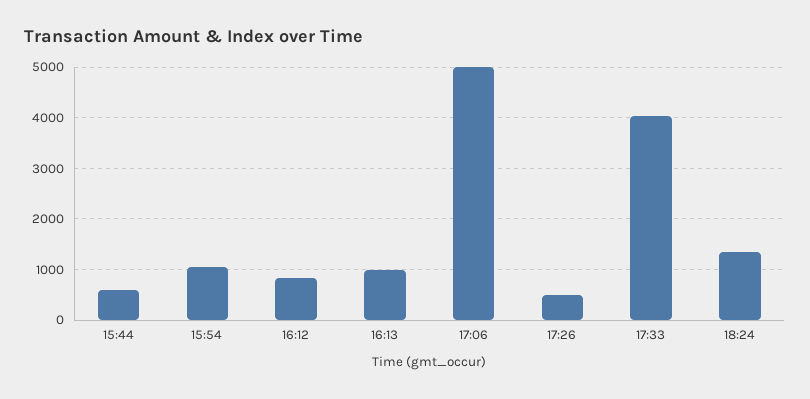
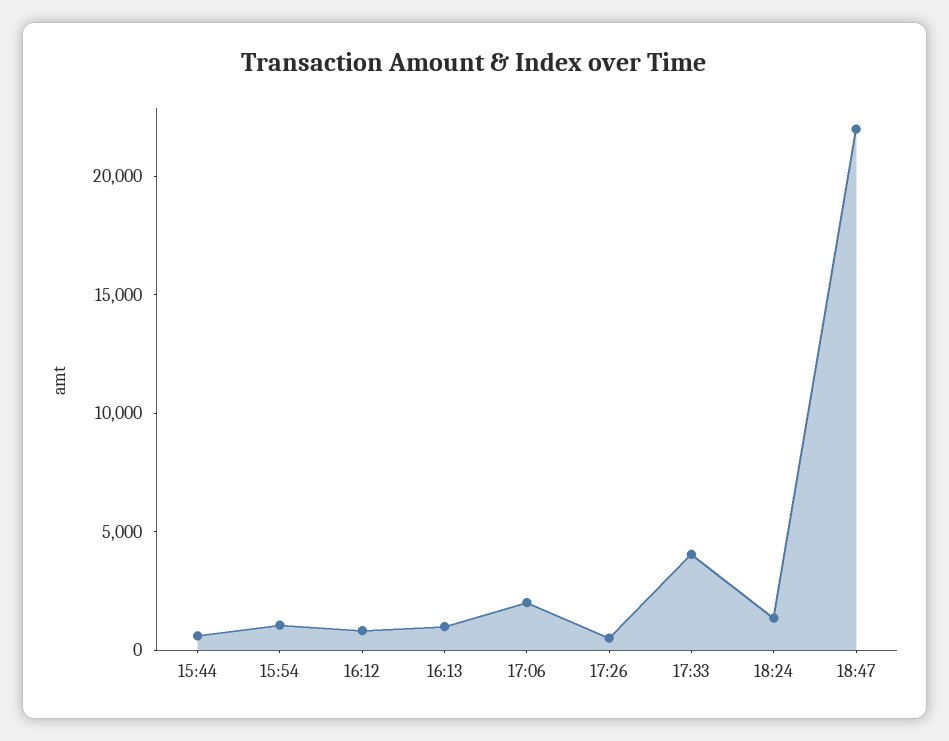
17:06: 5000 -> 2000
18:47: none -> 22000

